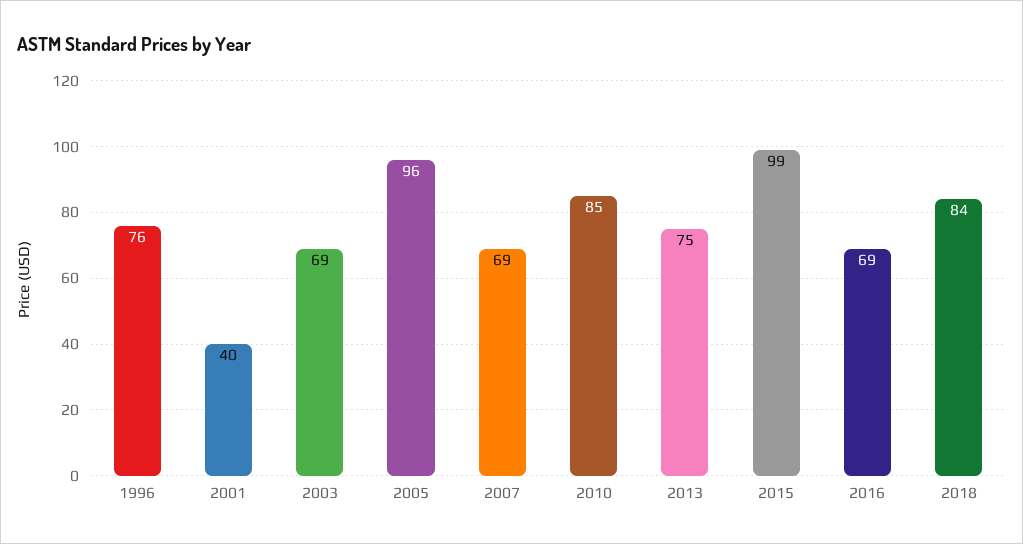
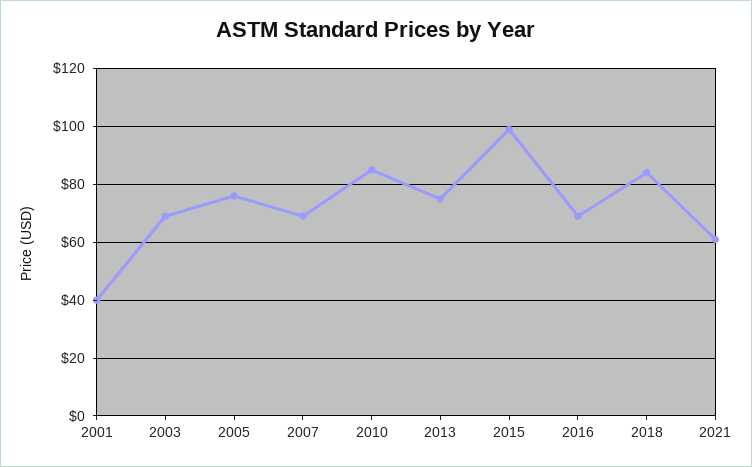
1996: 76 -> none
2005: 96 -> 75
2021: none -> 60

